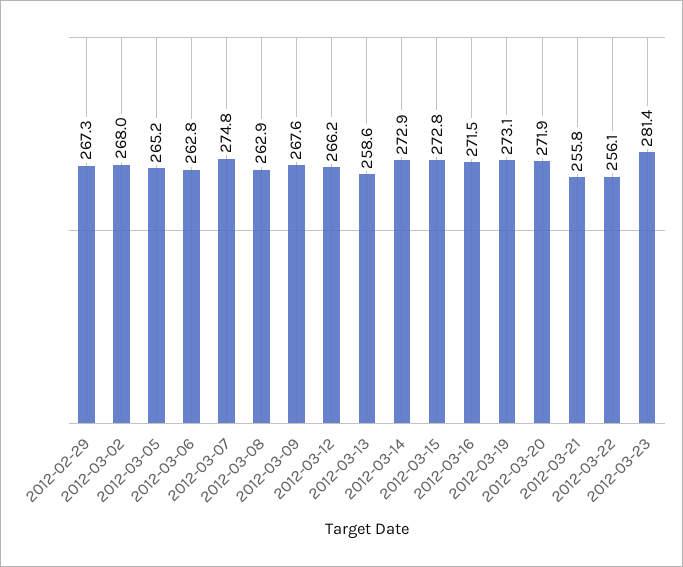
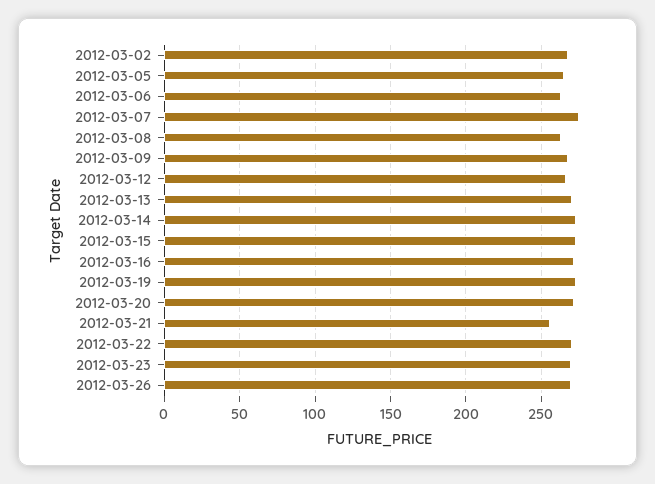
2012-02-29: 267.3 -> none
2012-03-13: 258.6 -> 270
2012-03-22: 256.1 -> 270
2012-03-23: 281.4 -> 270
2012-03-26: none -> 270

